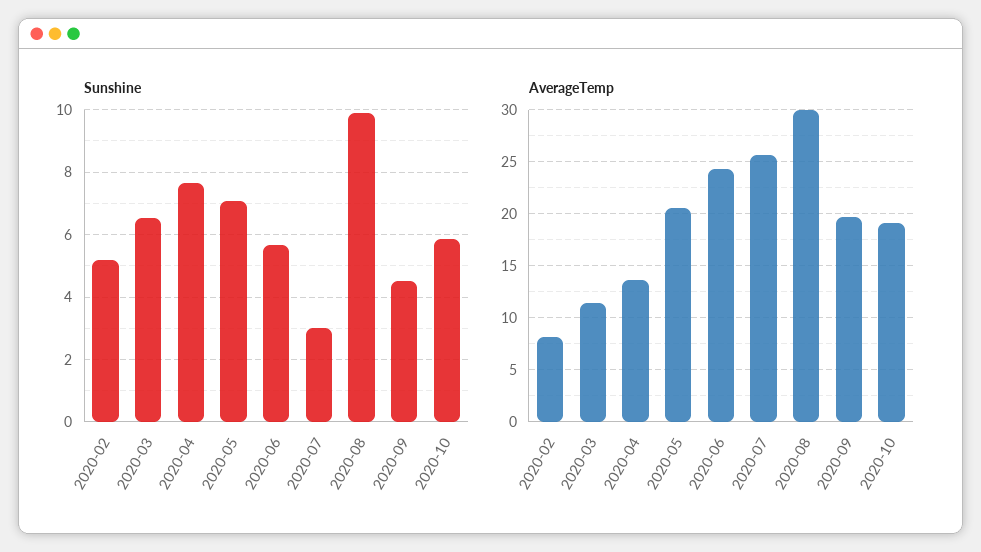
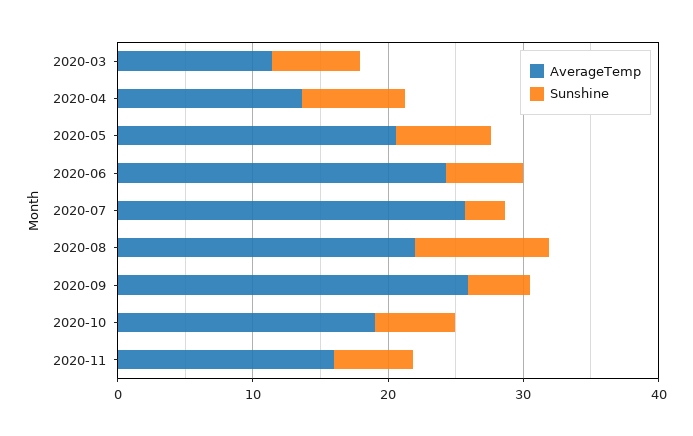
Sunshine, 2020-02: 5.2 -> none
AverageTemp, 2020-02: 8 -> none
AverageTemp, 2020-08: 30 -> 22
AverageTemp, 2020-09: 20 -> 26
AverageTemp, 2020-11: none -> 16
Sunshine, 2020-11: none -> 6

